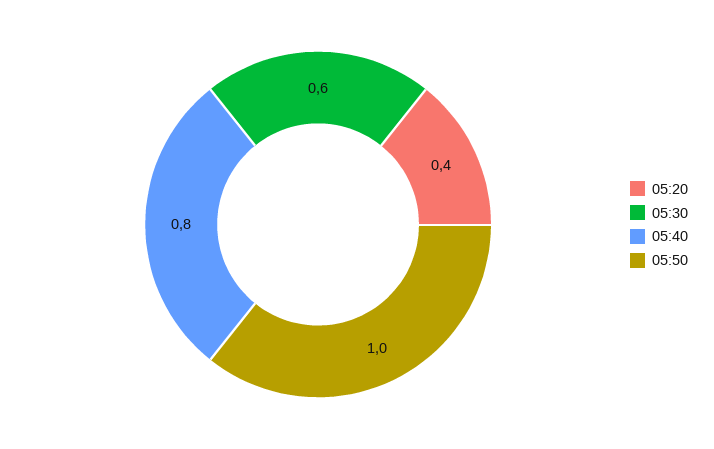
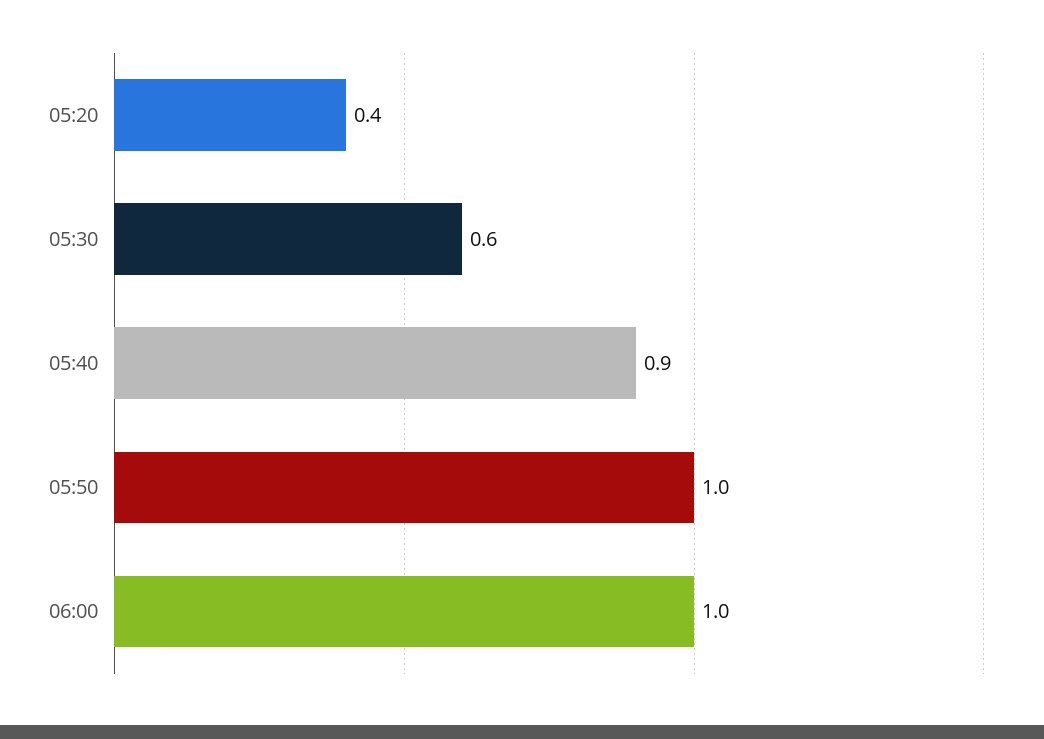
05:40: 0.8 -> 0.9
06:00: none -> 1

